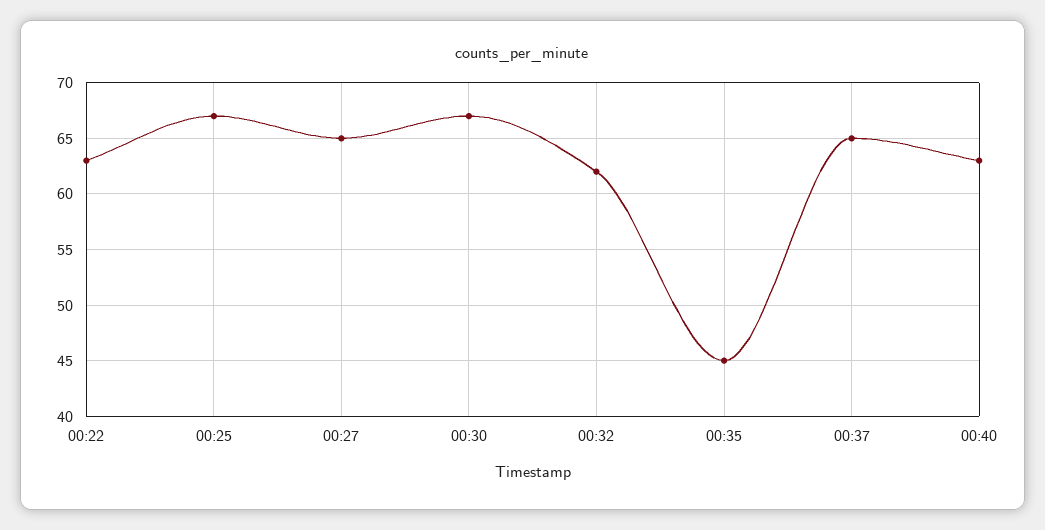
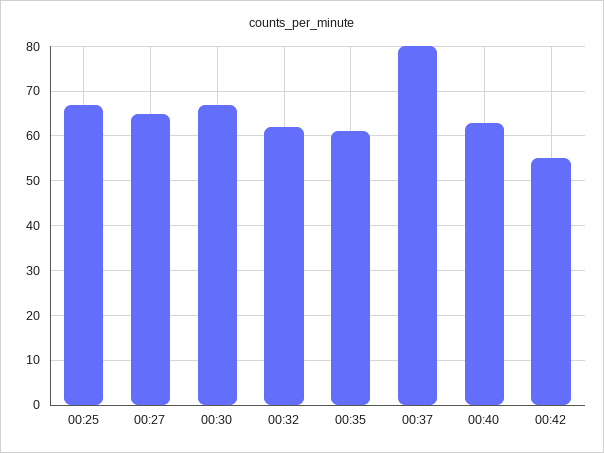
00:22: 63 -> none
00:35: 45 -> 60
00:37: 65 -> 80
00:42: none -> 55

